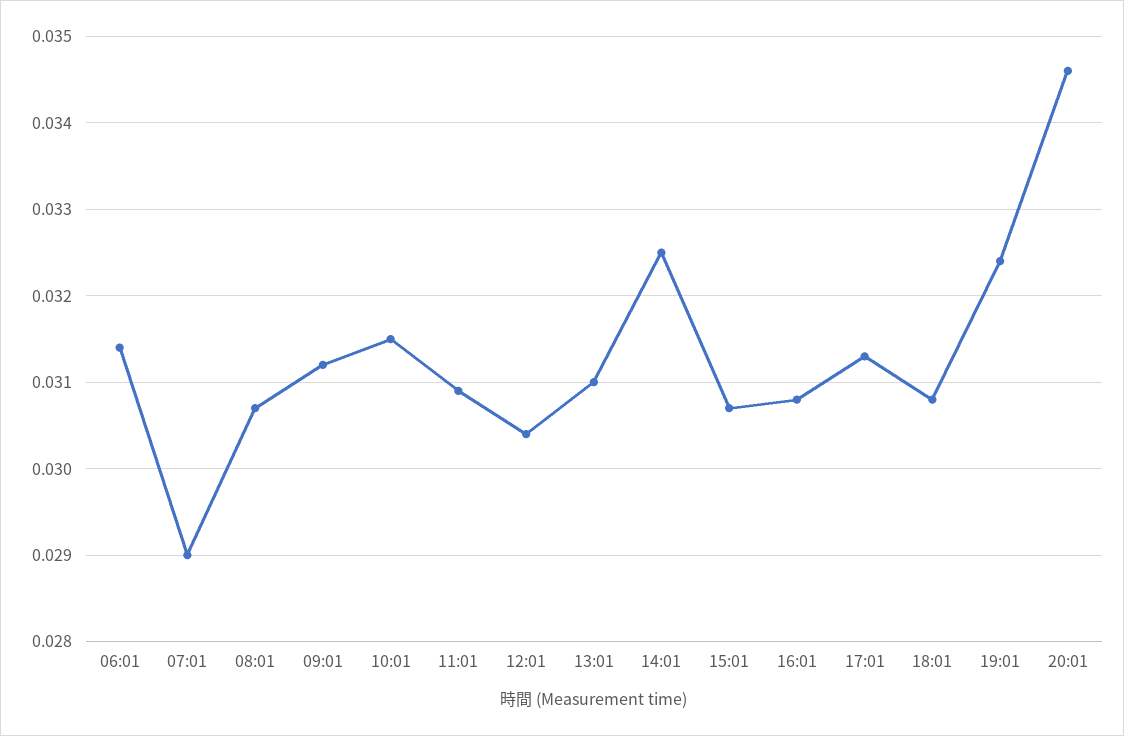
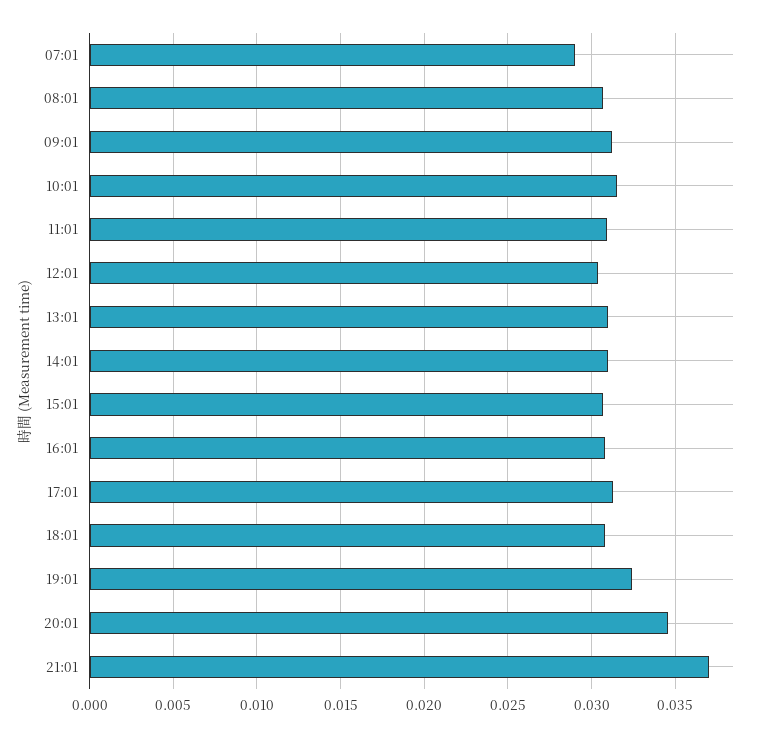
06:01: 0.0314 -> none
14:01: 0.0325 -> 0.031
21:01: none -> 0.037

